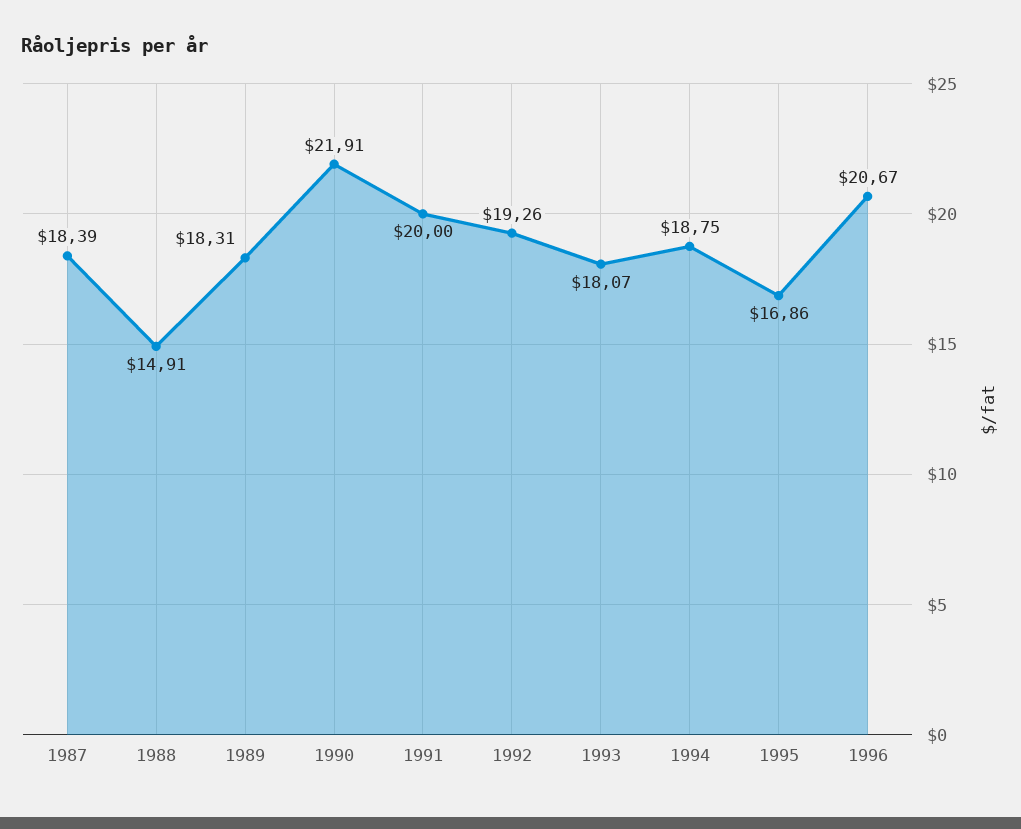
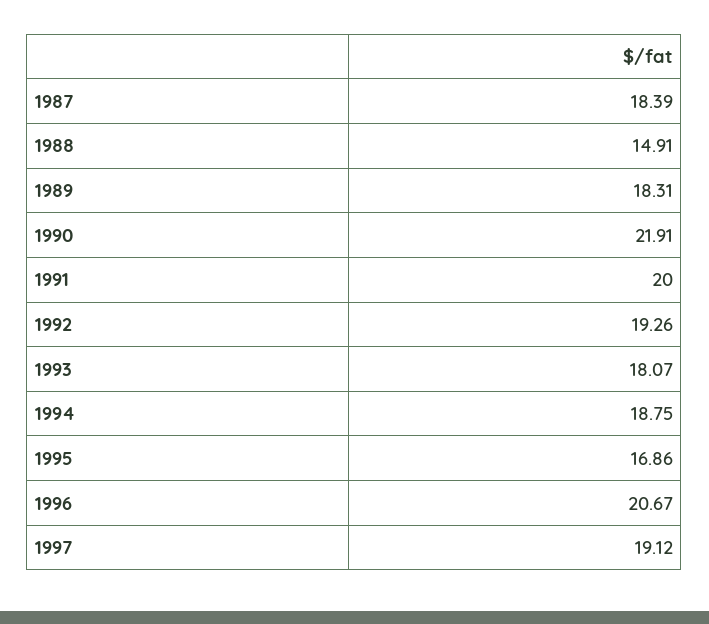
1997: none -> 19.12

